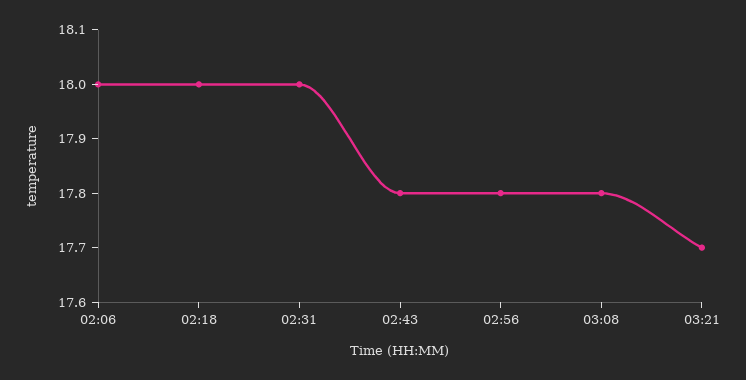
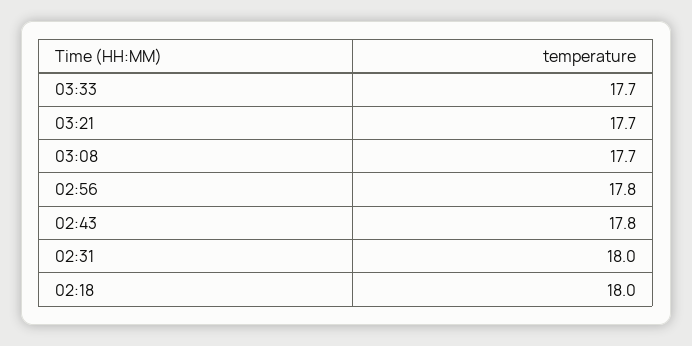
02:06: 18 -> none
03:08: 17.8 -> 17.7
03:33: none -> 17.7

